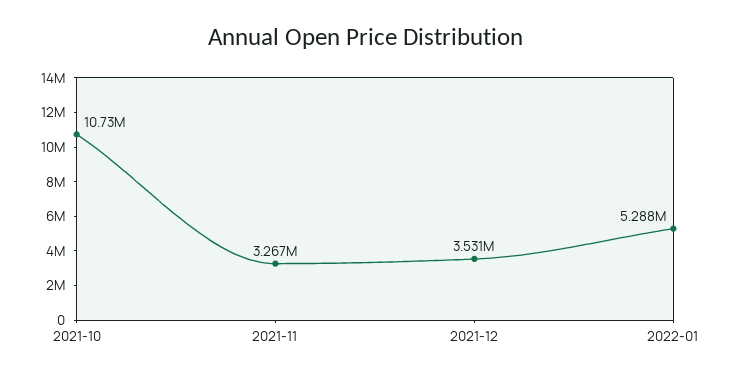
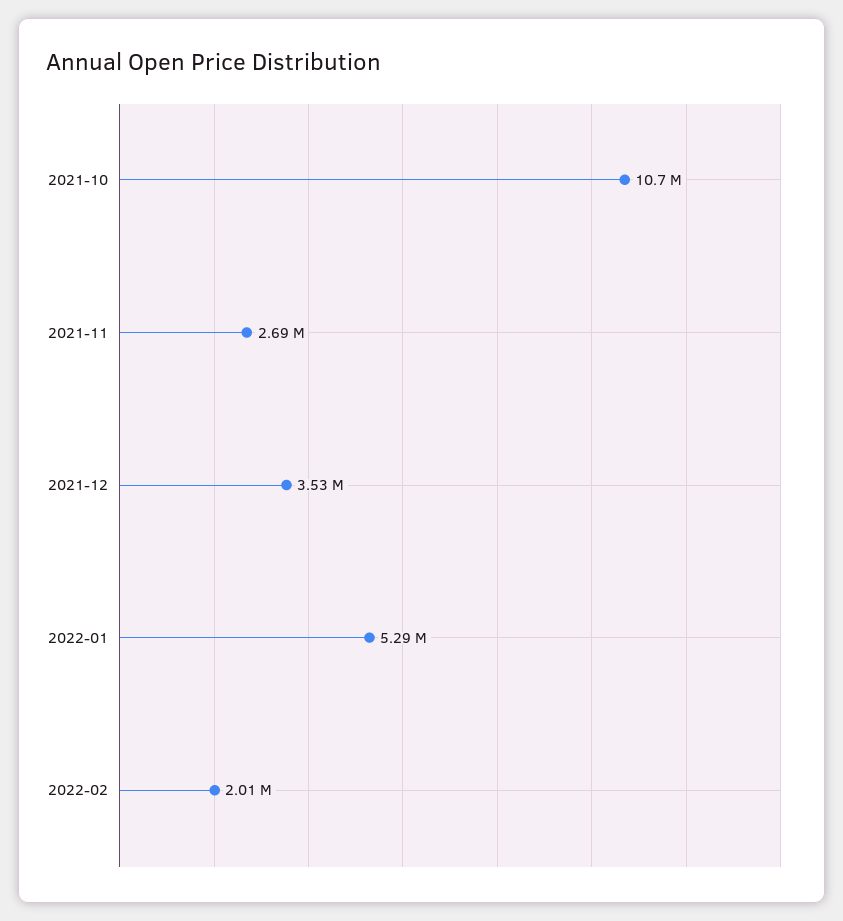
2021-11: 3267000 -> 2690000
2022-02: none -> 2010000

